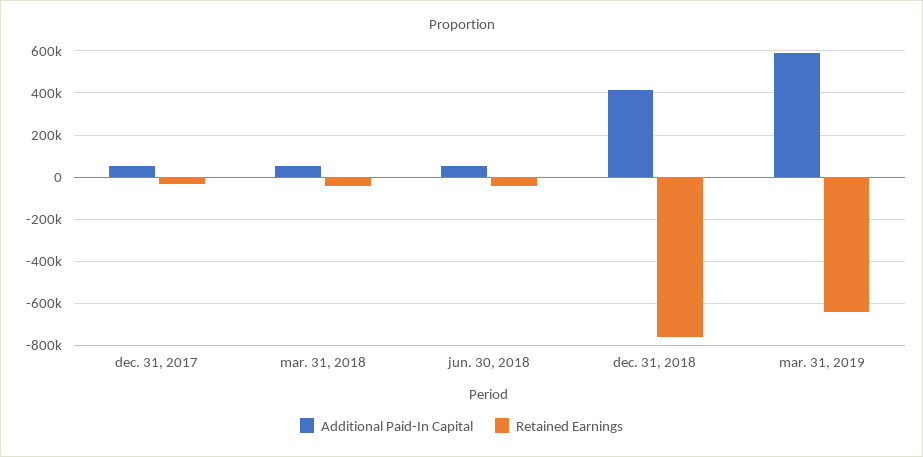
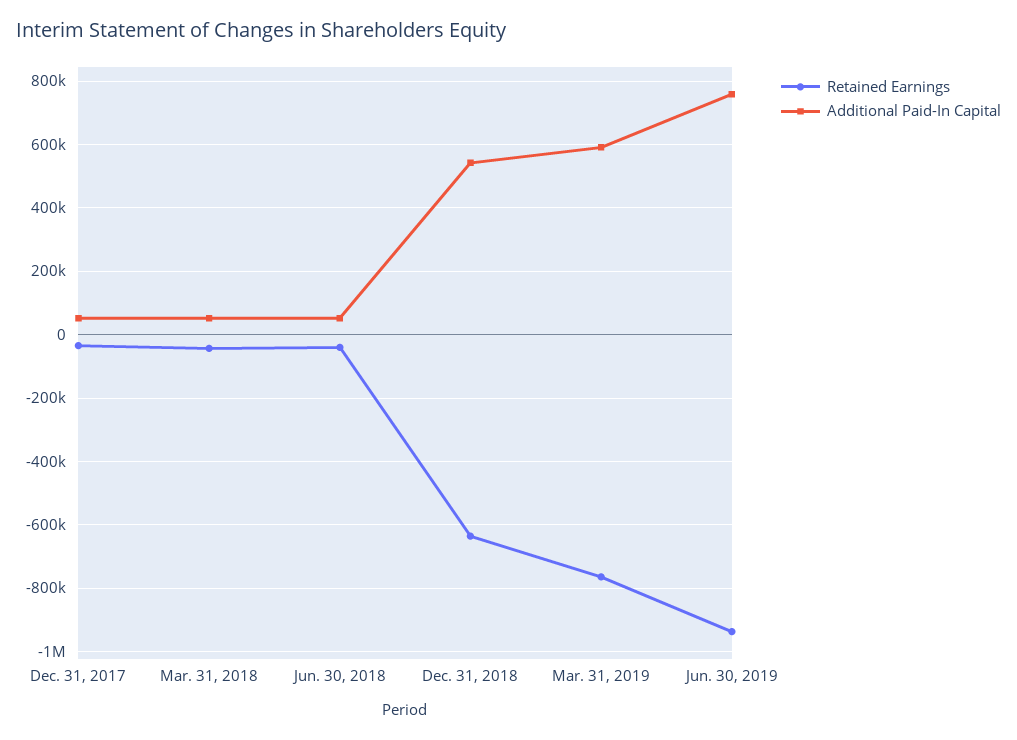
Additional Paid-In Capital, dec. 31, 2018: 400000 -> 540000
Retained Earnings, dec. 31, 2018: -750000 -> -640000
Retained Earnings, mar. 31, 2019: -650000 -> -760000
Retained Earnings, Jun. 30, 2019: none -> -940000
Additional Paid-In Capital, Jun. 30, 2019: none -> 760000

